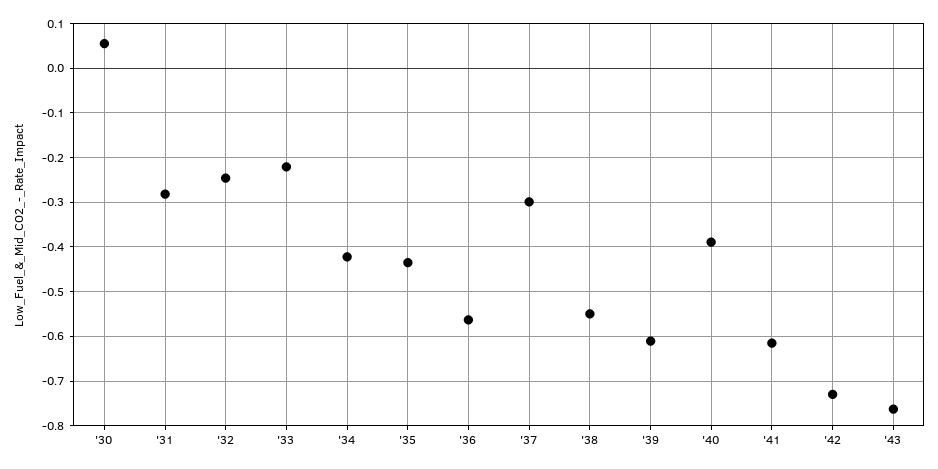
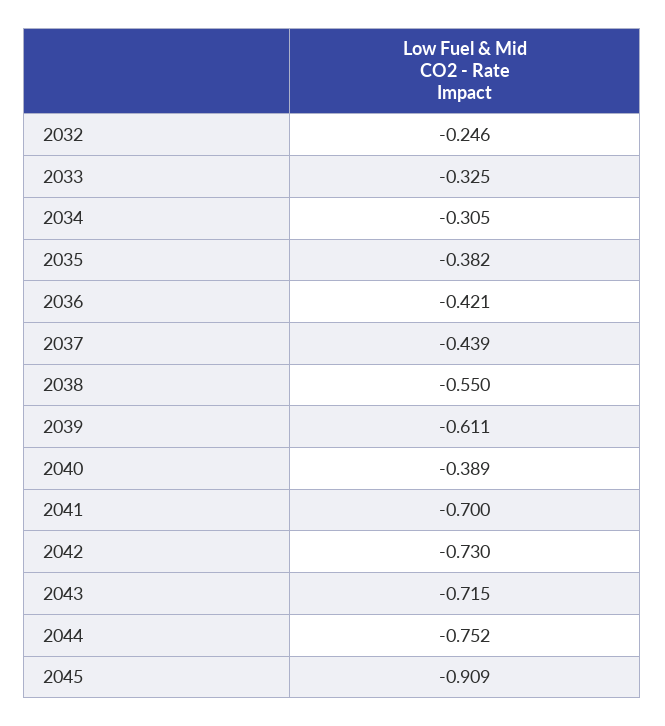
'30: 0.06 -> none
'31: -0.28 -> none
'33: -0.22 -> -0.325
'34: -0.42 -> -0.305
'35: -0.44 -> -0.382
'36: -0.56 -> -0.421
'37: -0.3 -> -0.439
'41: -0.62 -> -0.7
'43: -0.76 -> -0.715
2044: none -> -0.752
2045: none -> -0.909

